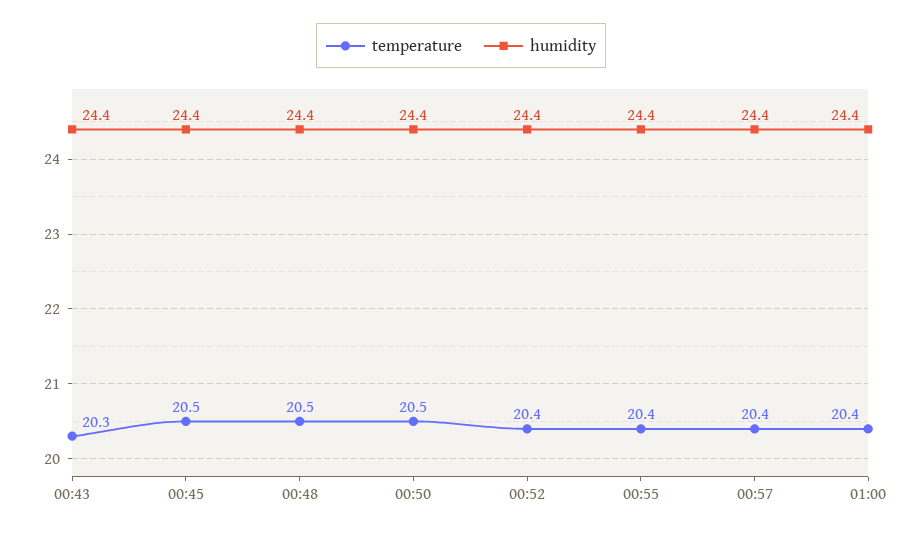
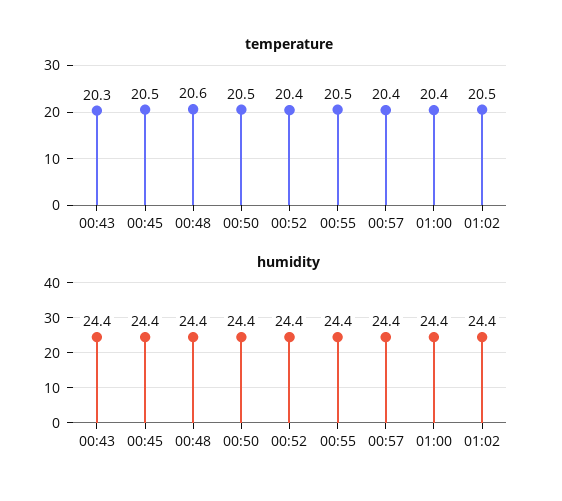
temperature, 00:48: 20.5 -> 20.6
temperature, 00:55: 20.4 -> 20.5
temperature, 01:02: none -> 20.5
humidity, 01:02: none -> 24.4

